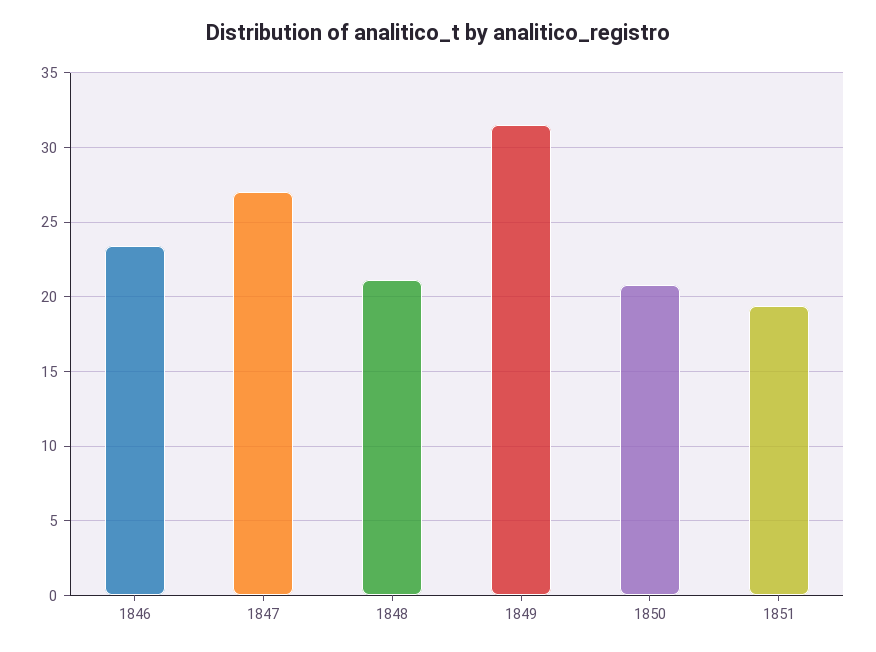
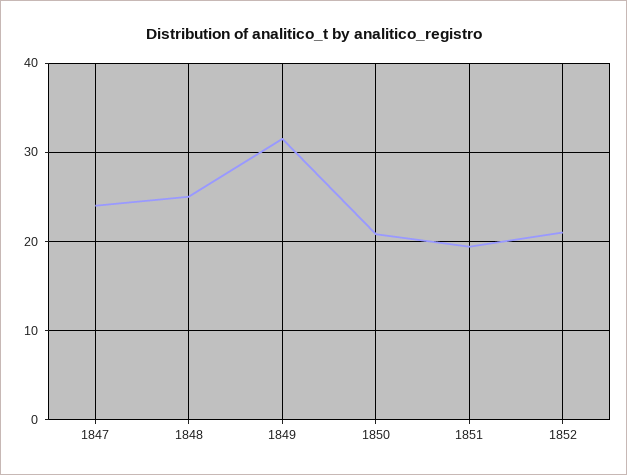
1846: 23.5 -> none
1847: 27 -> 24
1848: 21 -> 25
1852: none -> 21

